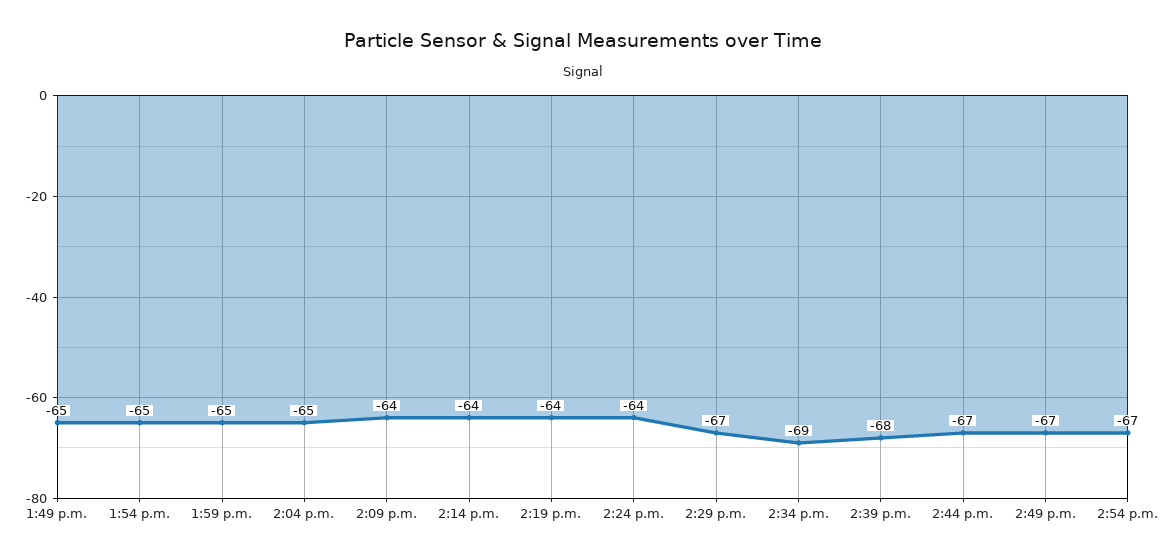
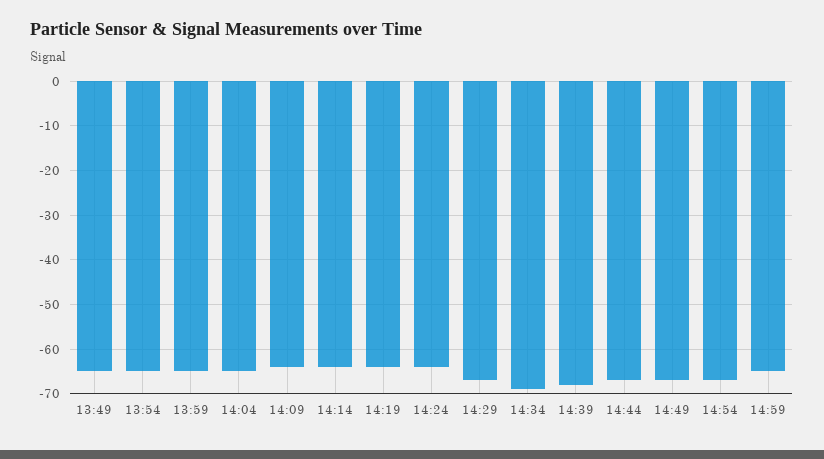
14:59: none -> -65

